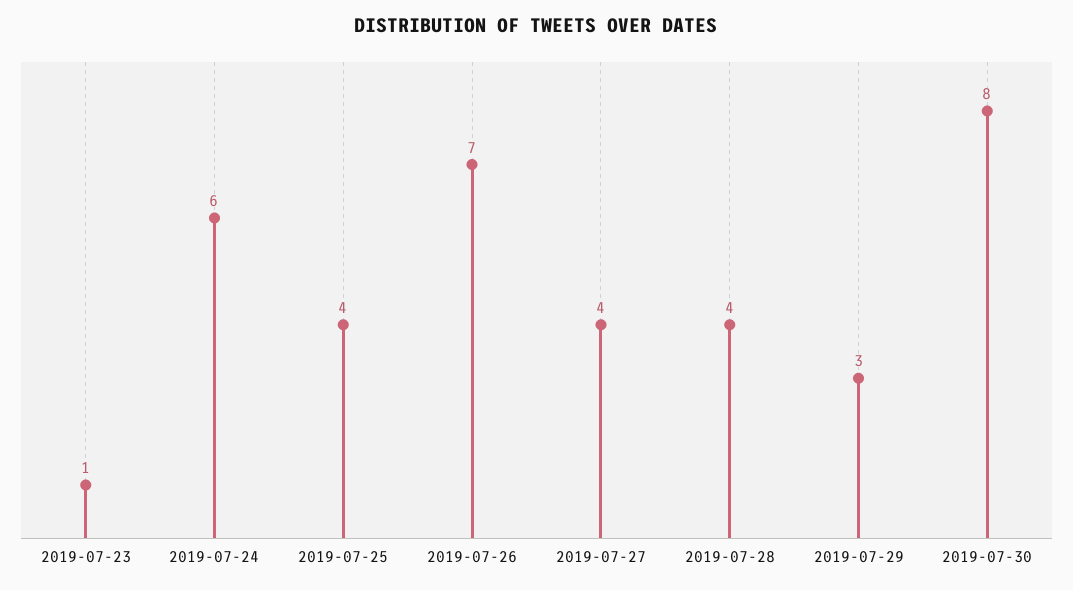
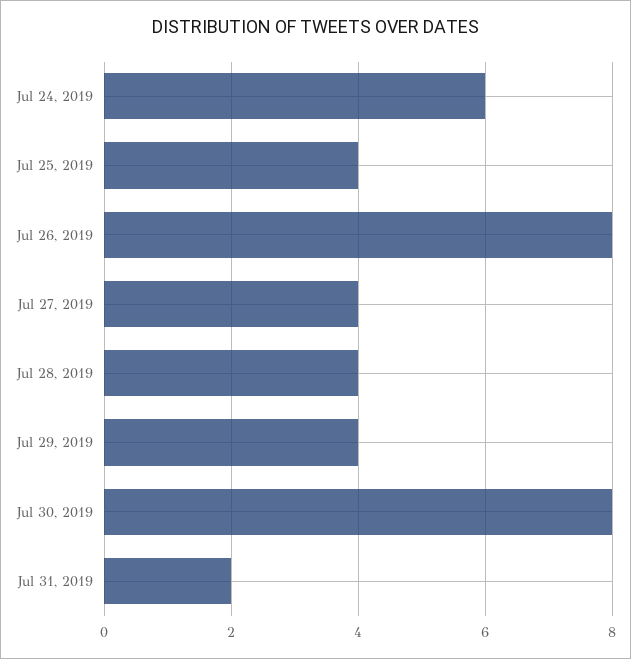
2019-07-23: 1 -> none
2019-07-26: 7 -> 8
2019-07-29: 3 -> 4
Jul 31, 2019: none -> 2

